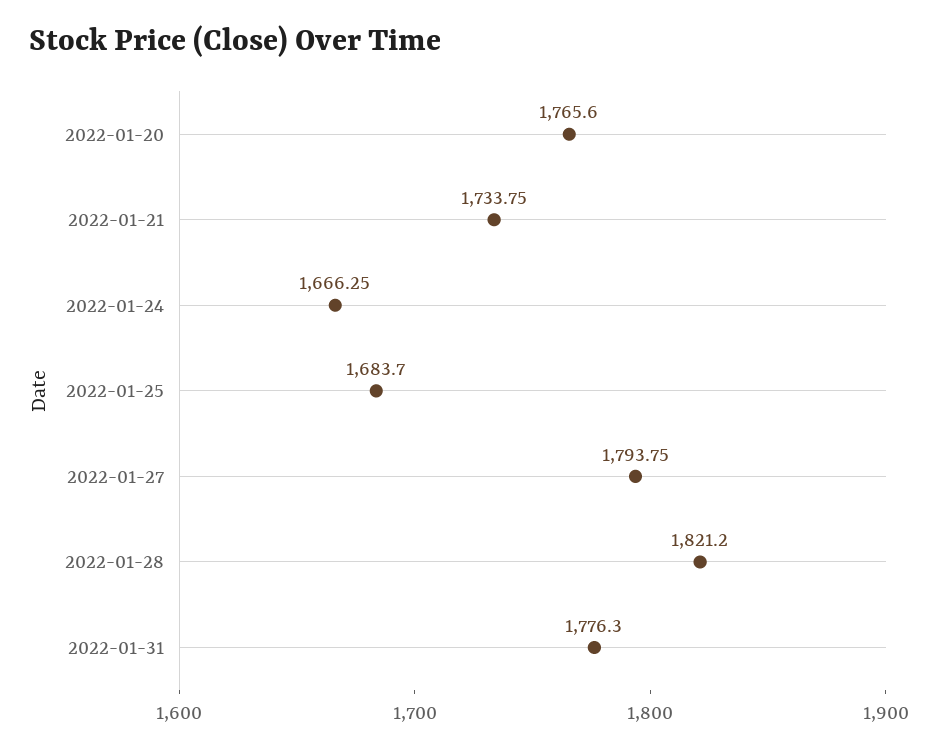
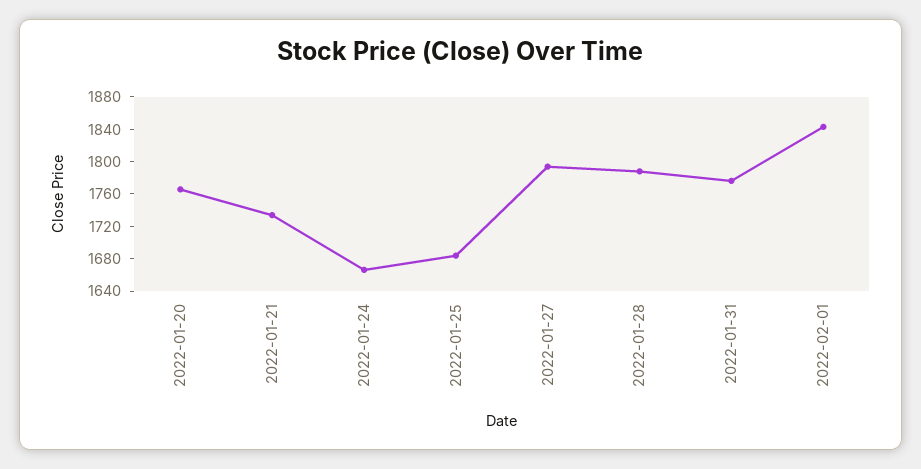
2022-01-28: 1821.2 -> 1790
2022-02-01: none -> 1840

